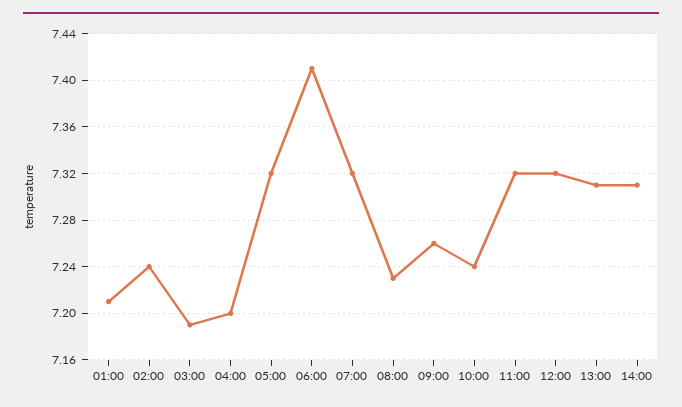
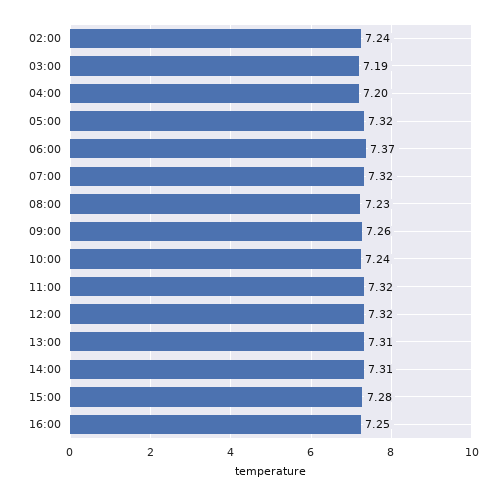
01:00: 7.21 -> none
06:00: 7.41 -> 7.37
15:00: none -> 7.28
16:00: none -> 7.25

